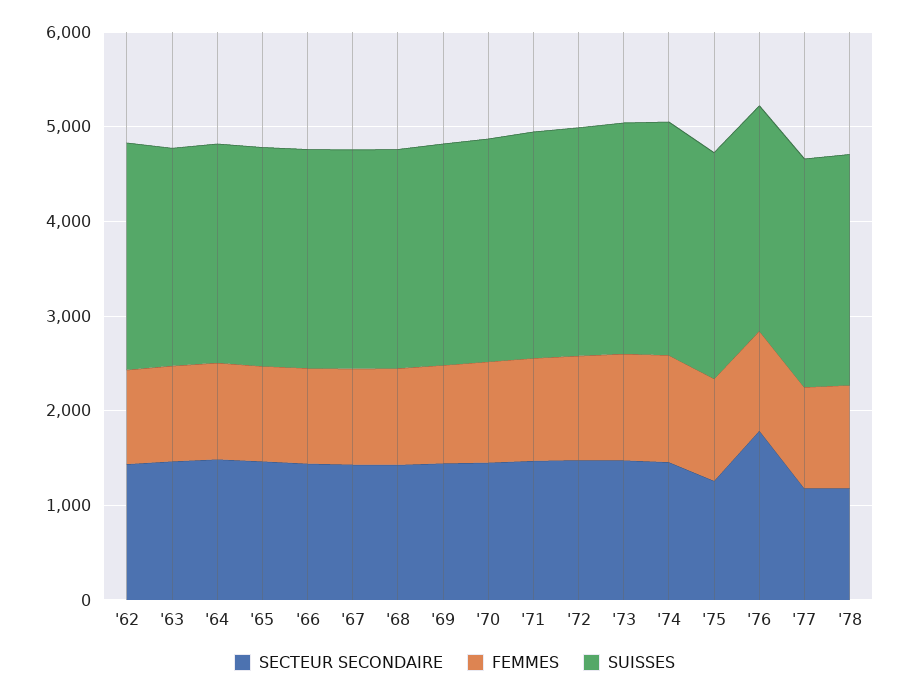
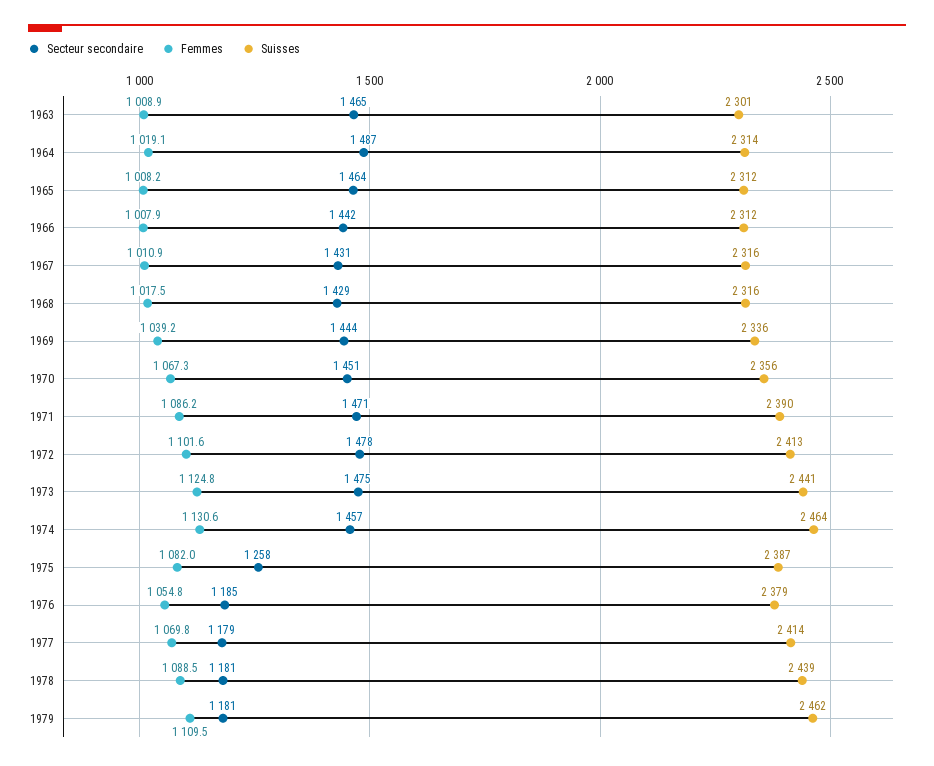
SECTEUR SECONDAIRE, '62: 1400 -> none
FEMMES, '62: 1000 -> none
SUISSES, '62: 2400 -> none
SECTEUR SECONDAIRE, '76: 1800 -> 1185
SECTEUR SECONDAIRE, 1979: none -> 1181
FEMMES, 1979: none -> 1109.5
SUISSES, 1979: none -> 2462

